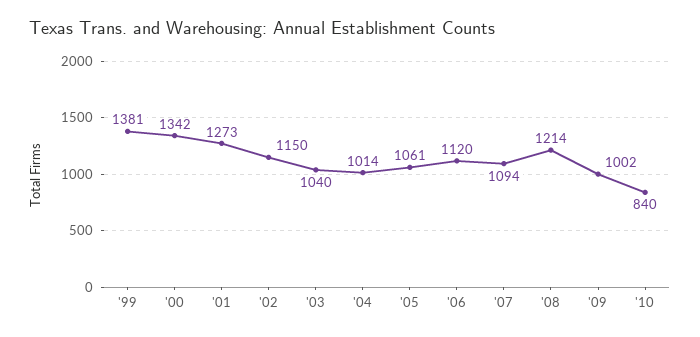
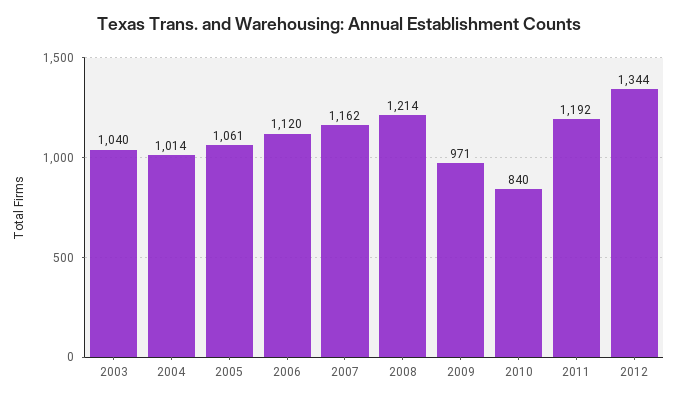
'99: 1381 -> none
'00: 1342 -> none
'01: 1273 -> none
'02: 1150 -> none
'07: 1094 -> 1162
'09: 1002 -> 971
2011: none -> 1192
2012: none -> 1344

